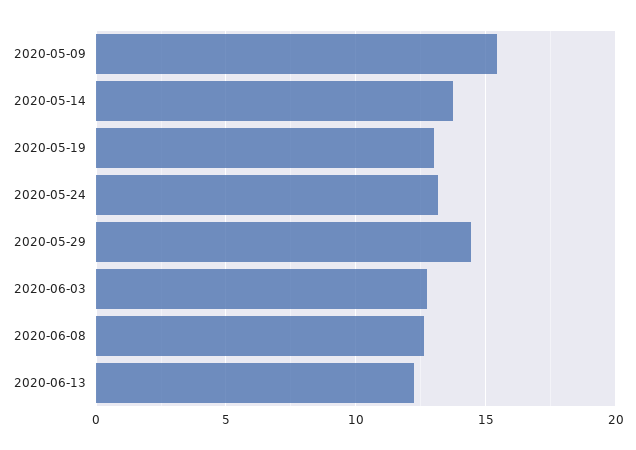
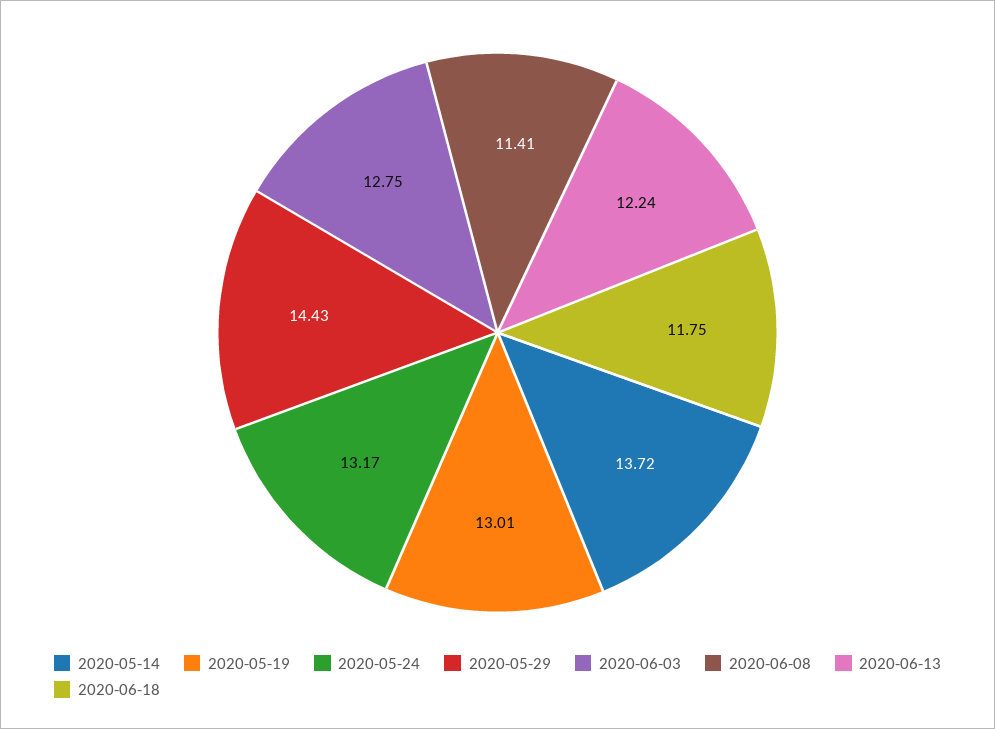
2020-05-09: 15.5 -> none
2020-06-08: 12.5 -> 11.41
2020-06-18: none -> 11.75

